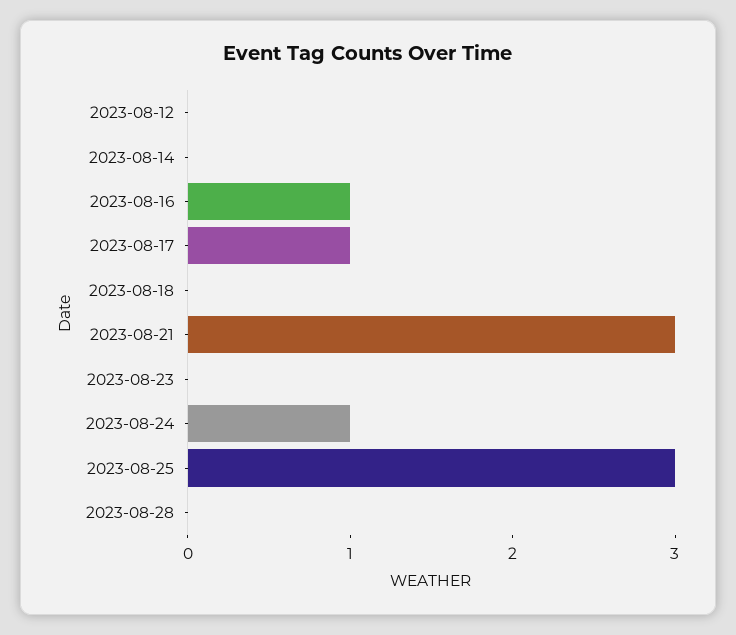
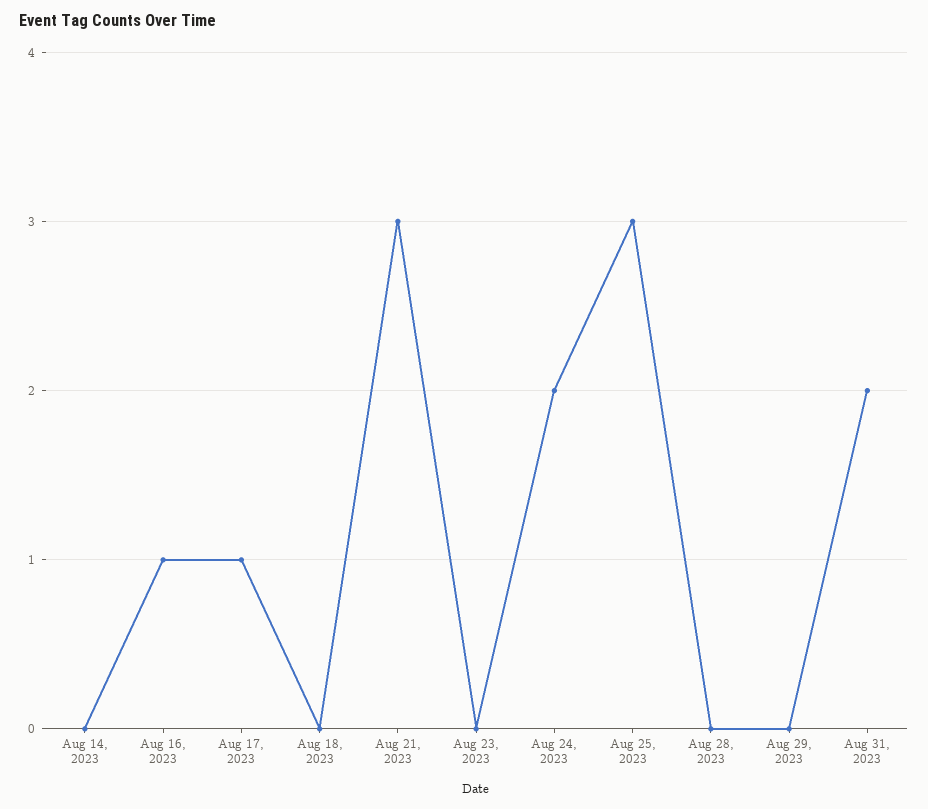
2023-08-12: 0 -> none
2023-08-24: 1 -> 2
Aug 29, 2023: none -> 0
Aug 31, 2023: none -> 2

